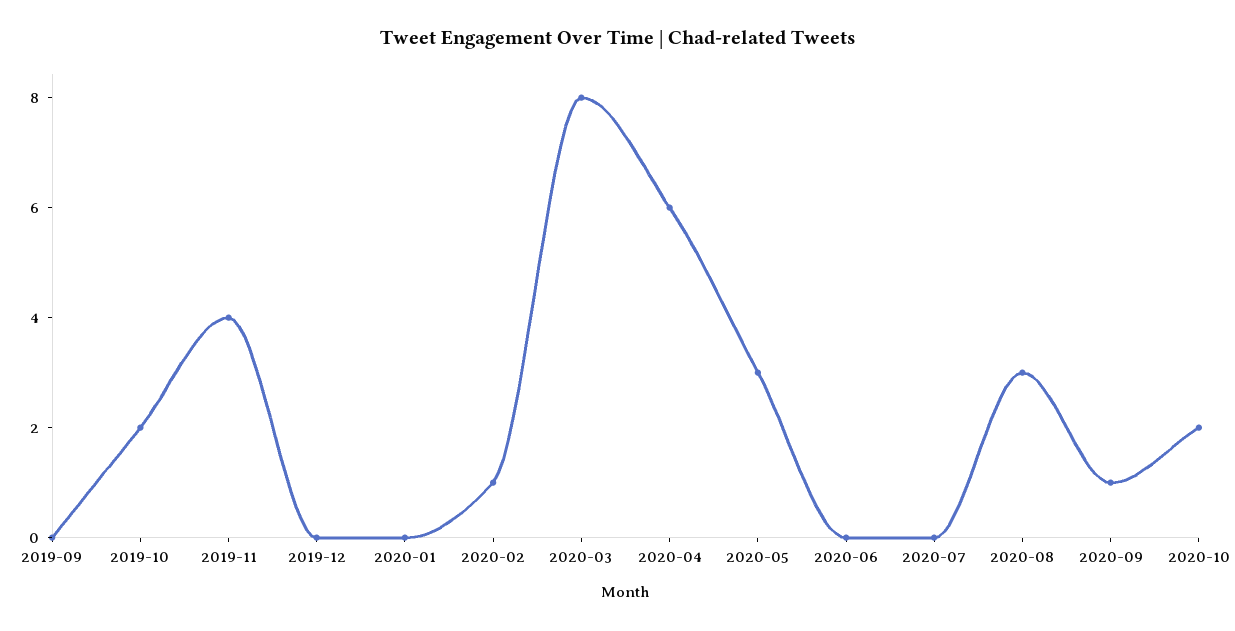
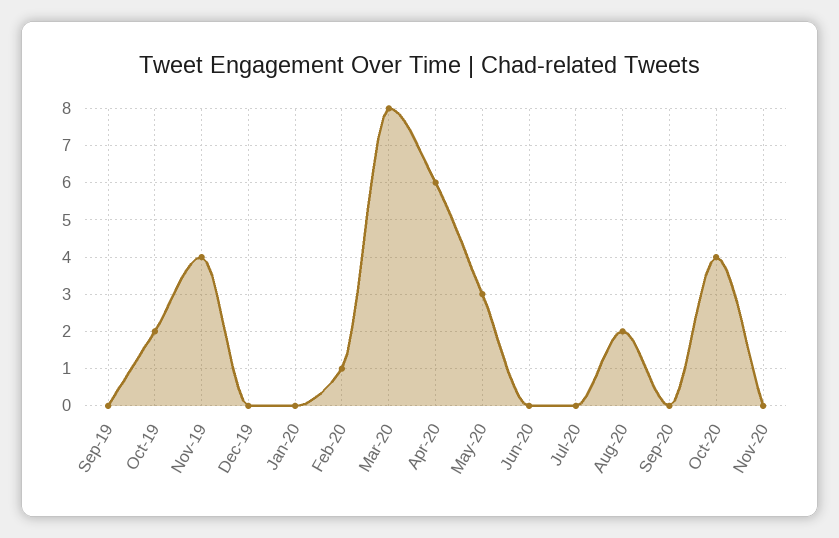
2020-08: 3 -> 2
2020-09: 1 -> 0
2020-10: 2 -> 4
Nov-20: none -> 0

